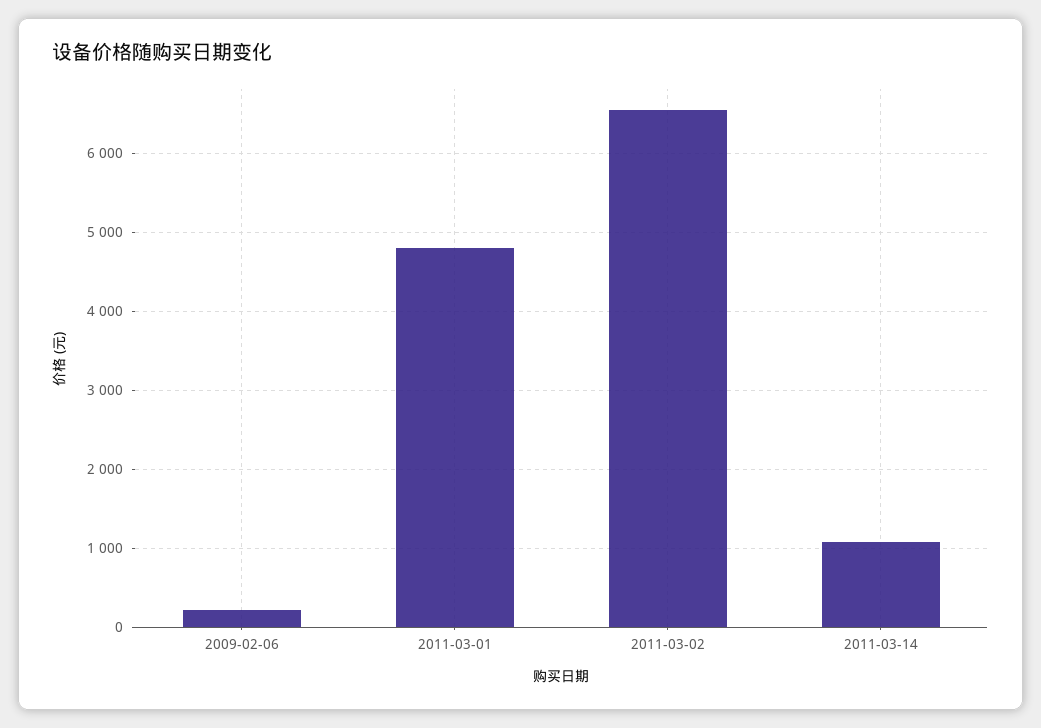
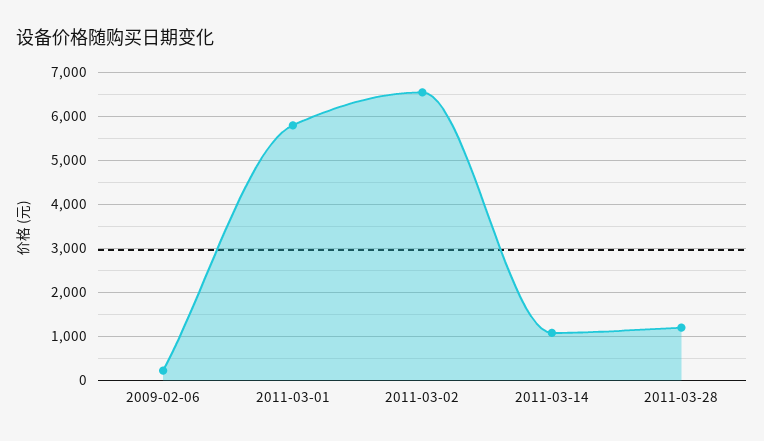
2011-03-01: 4800 -> 5800
2011-03-28: none -> 1200

